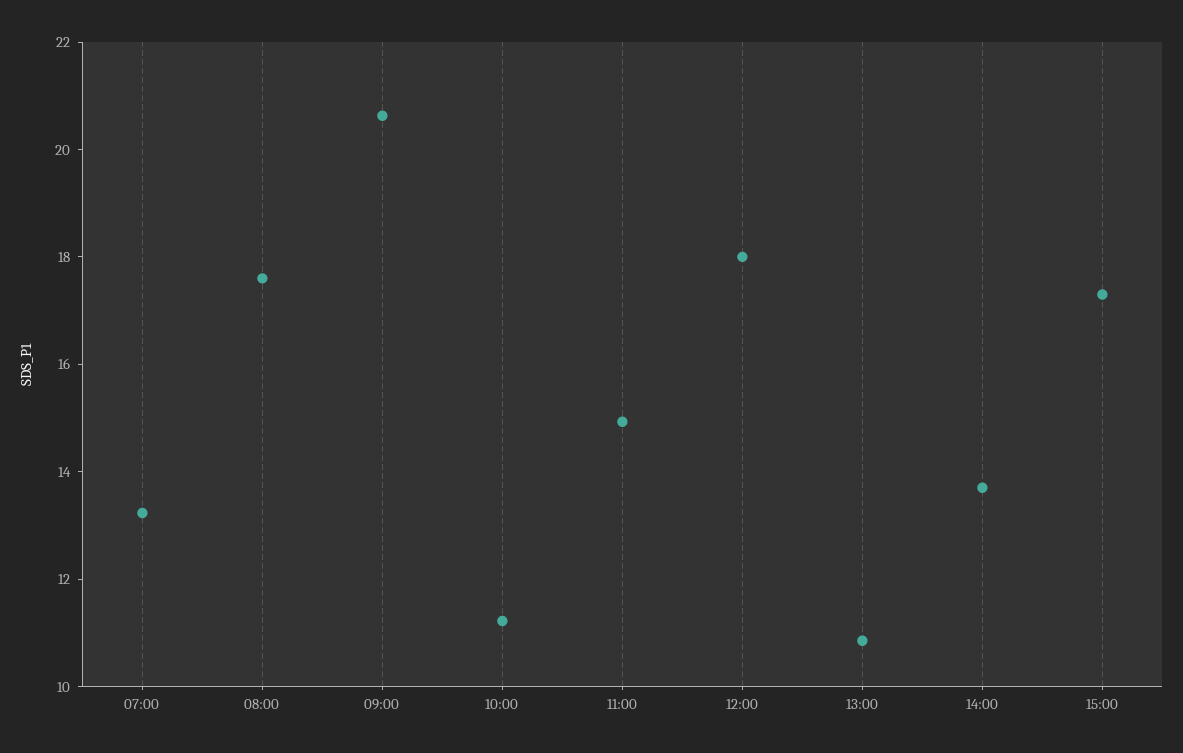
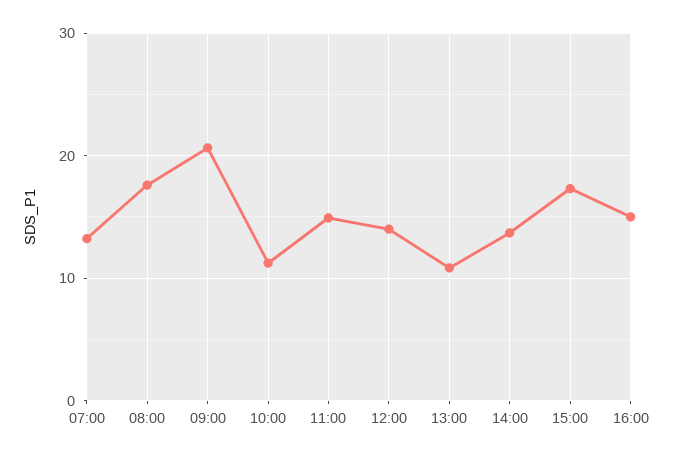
12:00: 18 -> 14
16:00: none -> 15

